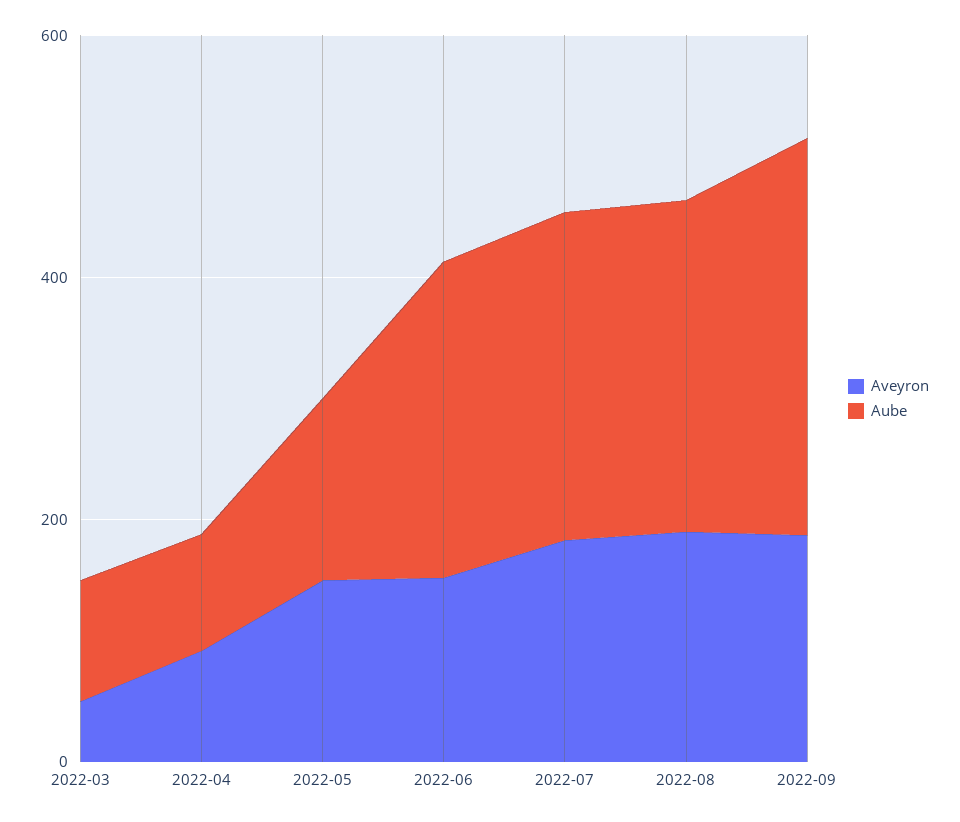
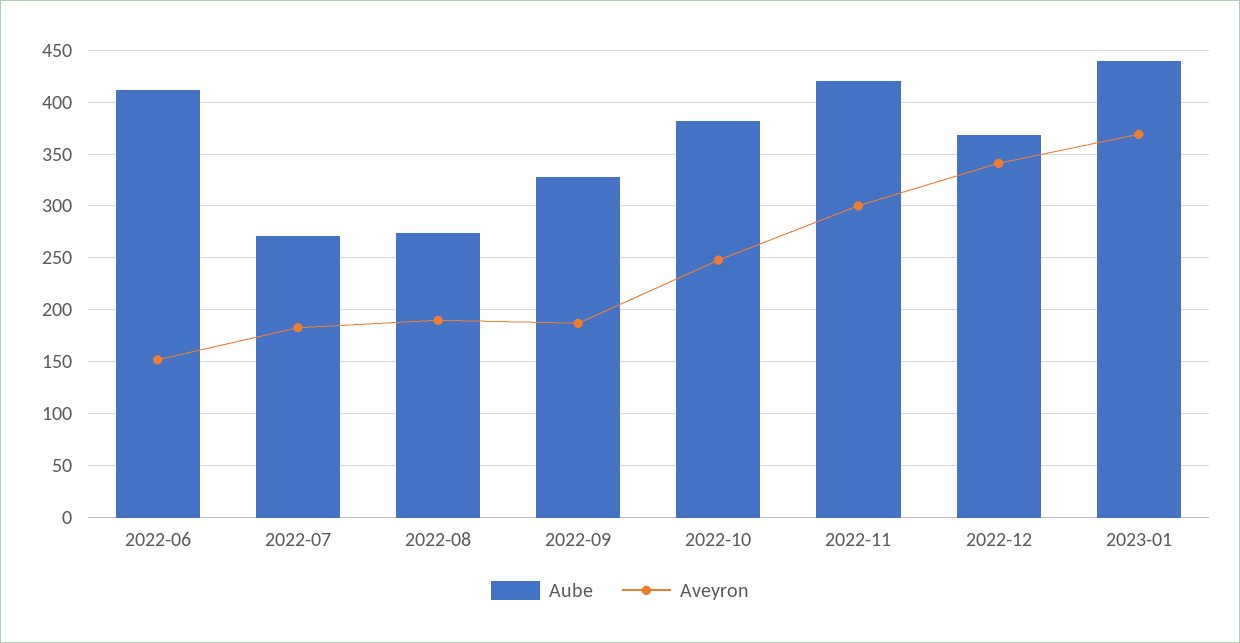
Aveyron, 2022-03: 50 -> none
Aube, 2022-03: 100 -> none
Aveyron, 2022-04: 100 -> none
Aube, 2022-04: 100 -> none
Aveyron, 2022-05: 150 -> none
Aube, 2022-05: 150 -> none
Aube, 2022-06: 250 -> 410
Aube, 2022-10: none -> 380
Aveyron, 2022-10: none -> 250
Aube, 2022-11: none -> 420
Aveyron, 2022-11: none -> 300
Aube, 2022-12: none -> 370
Aveyron, 2022-12: none -> 340
Aube, 2023-01: none -> 440
Aveyron, 2023-01: none -> 370

